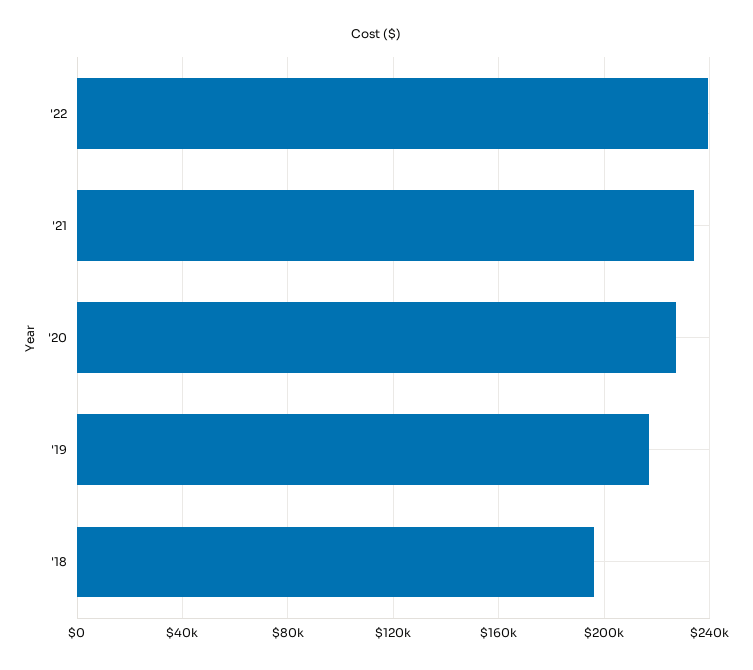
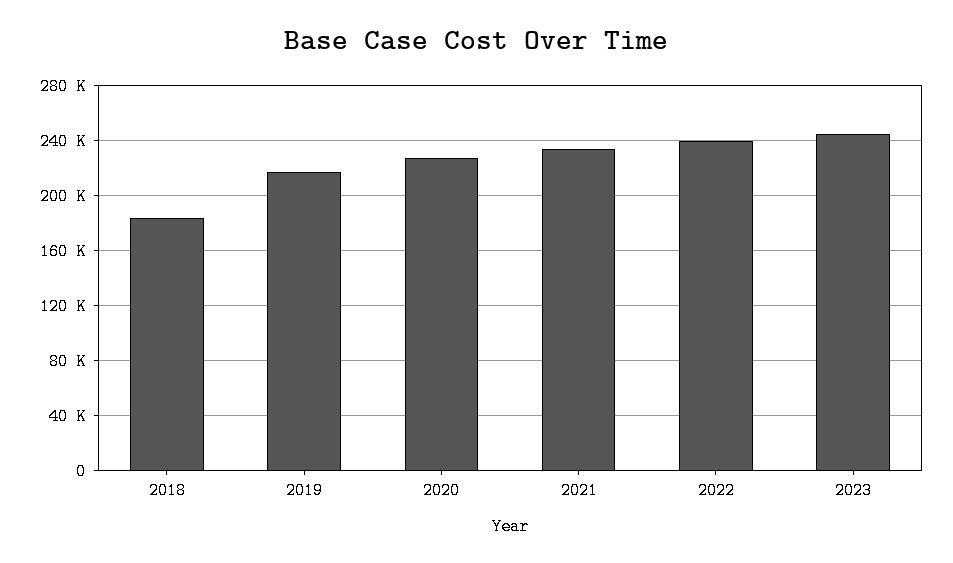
'18: 195000 -> 185000
2023: none -> 245000

